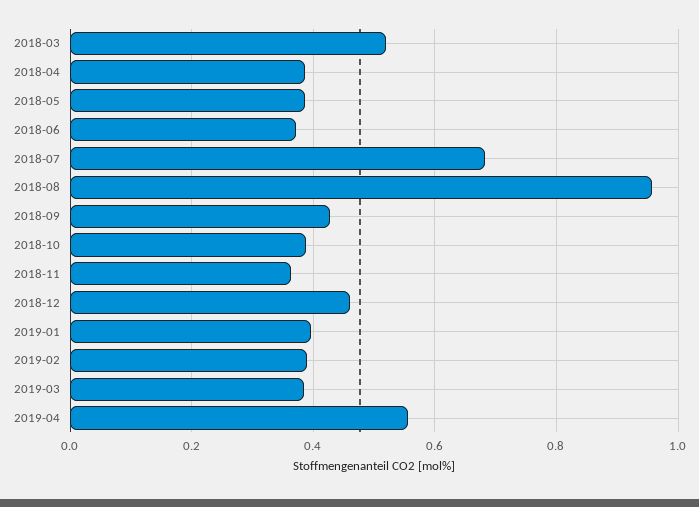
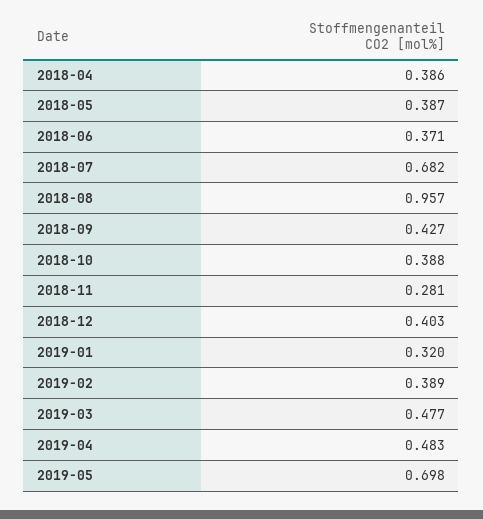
2018-03: 0.52 -> none
2018-11: 0.36 -> 0.281
2018-12: 0.46 -> 0.403
2019-01: 0.4 -> 0.32
2019-03: 0.38 -> 0.477
2019-04: 0.56 -> 0.483
2019-05: none -> 0.698

